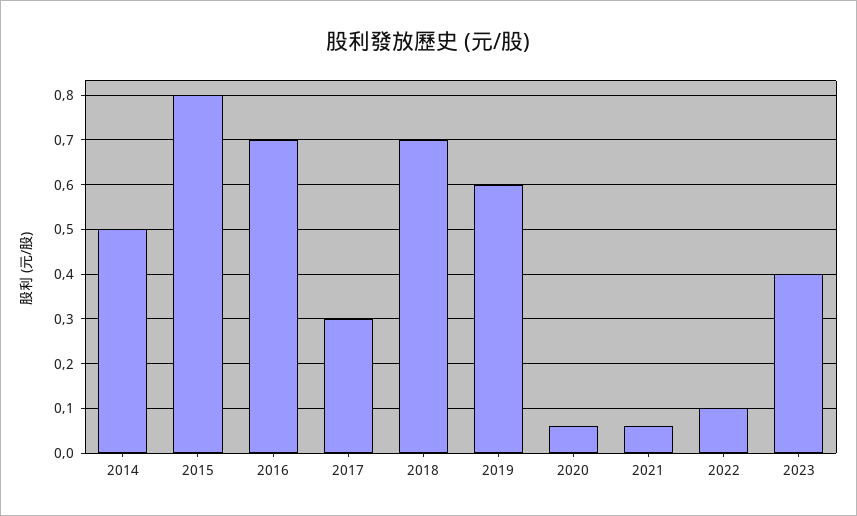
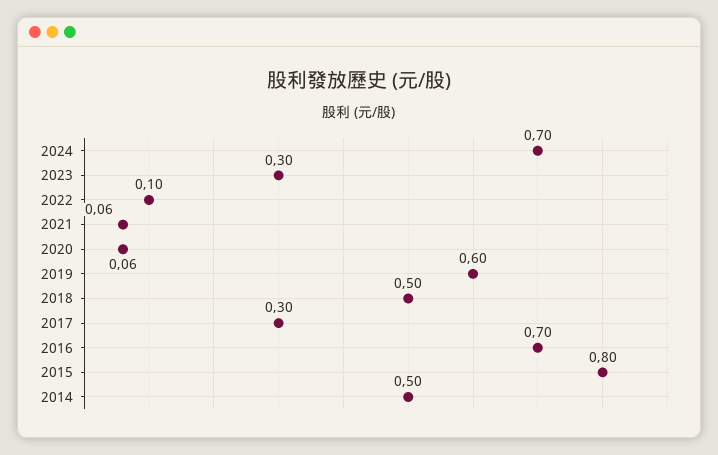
2018: 0.7 -> 0.5
2023: 0.4 -> 0.3
2024: none -> 0.7

